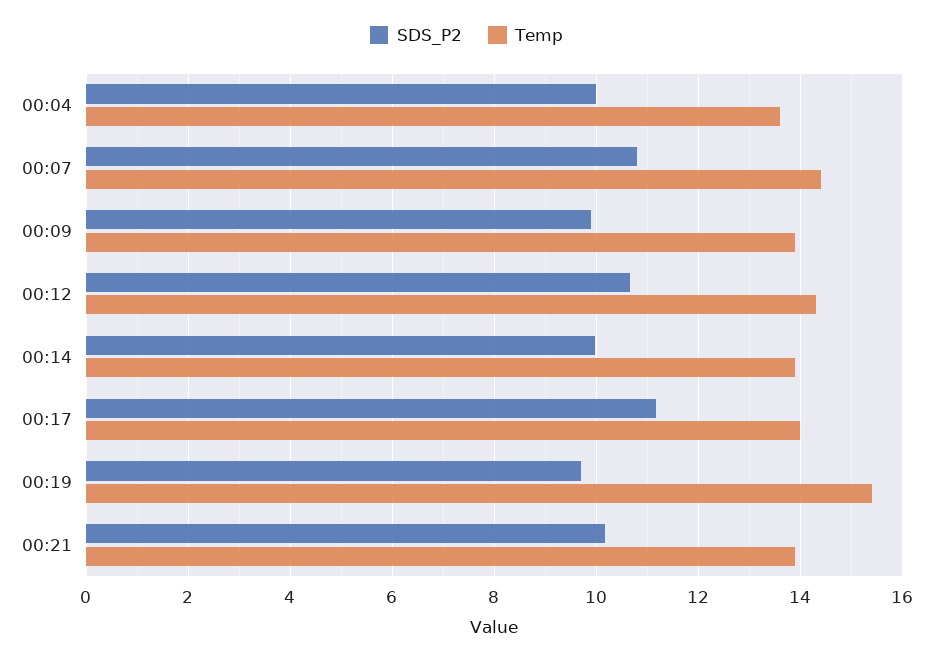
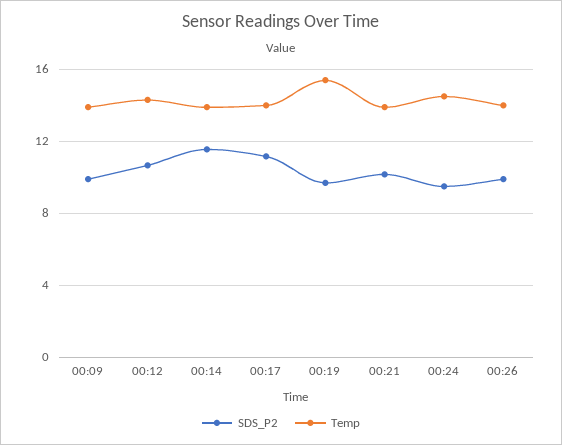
SDS_P2, 00:04: 10 -> none
Temp, 00:04: 13.6 -> none
SDS_P2, 00:07: 10.8 -> none
Temp, 00:07: 14.4 -> none
SDS_P2, 00:14: 10 -> 11.5
SDS_P2, 00:24: none -> 9.5
Temp, 00:24: none -> 14.5
SDS_P2, 00:26: none -> 10
Temp, 00:26: none -> 14

